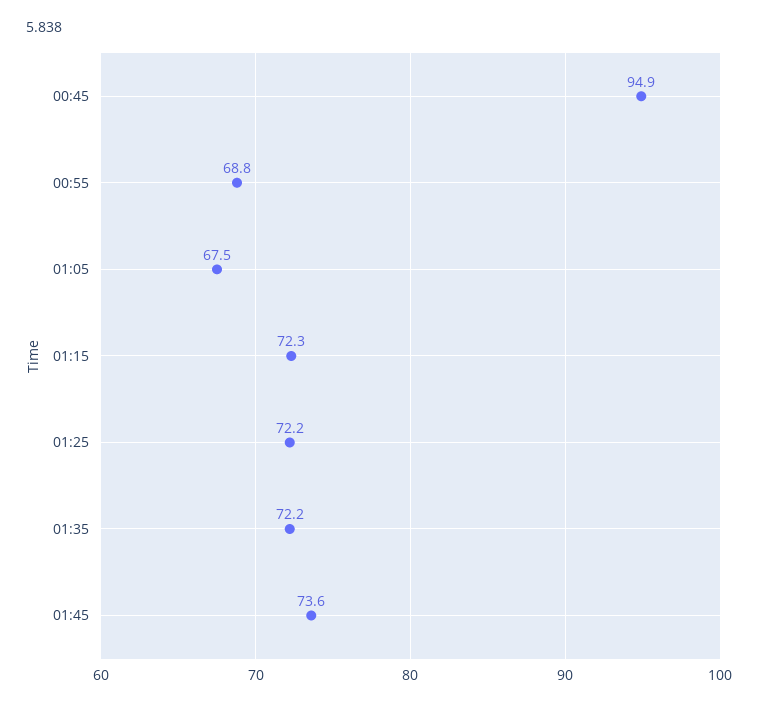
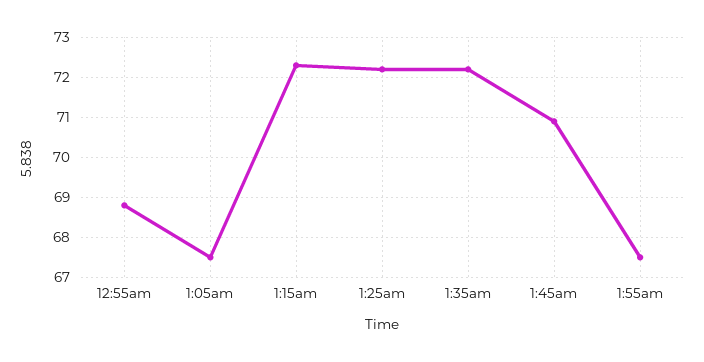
00:45: 94.9 -> none
01:45: 73.6 -> 71
1:55am: none -> 67.5

